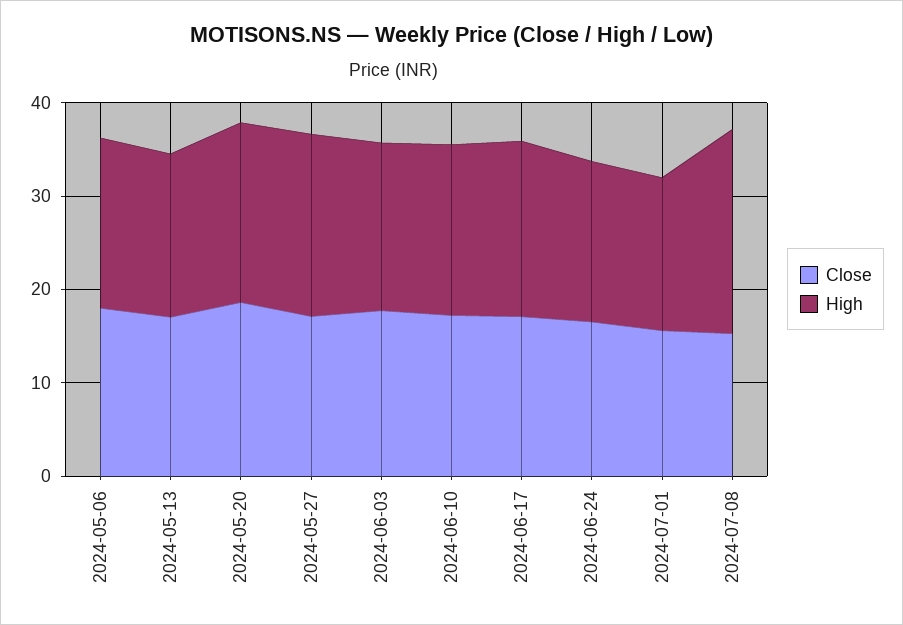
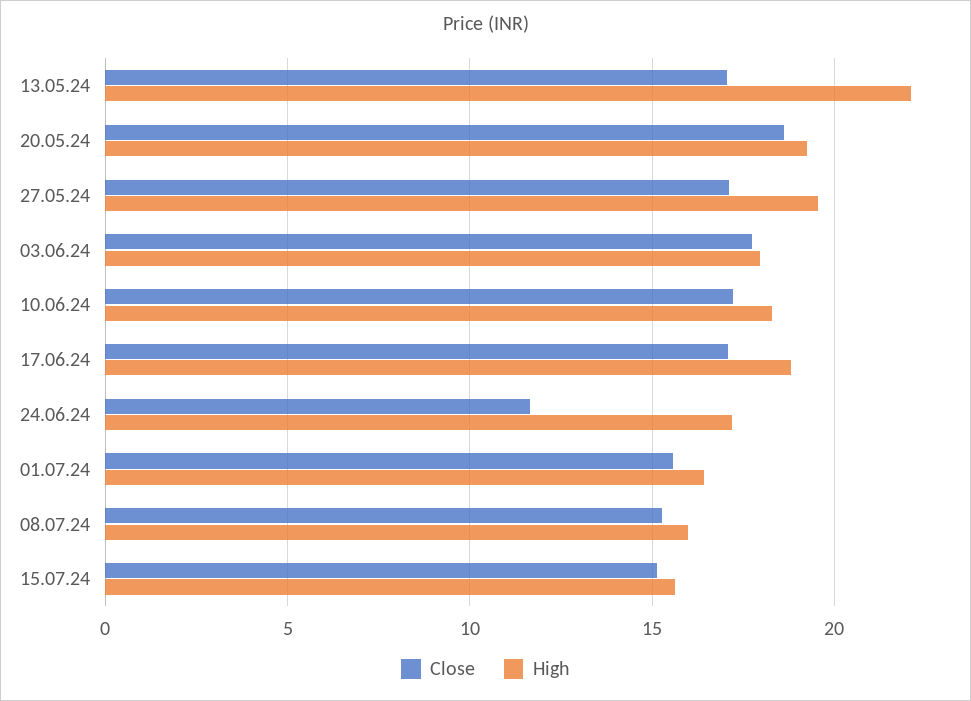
Close, 2024-05-06: 18 -> none
High, 2024-05-06: 18 -> none
High, 2024-05-13: 18 -> 22
Close, 2024-06-24: 16 -> 11.5
High, 2024-07-08: 22 -> 16
Close, 15.07.24: none -> 15
High, 15.07.24: none -> 15.5

